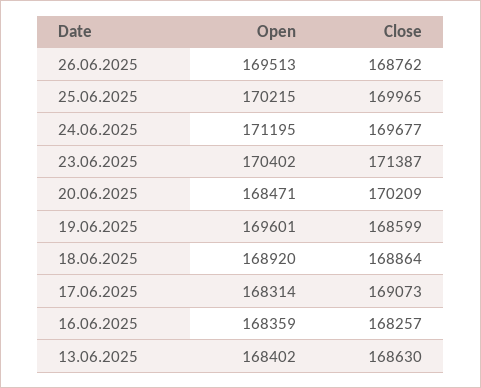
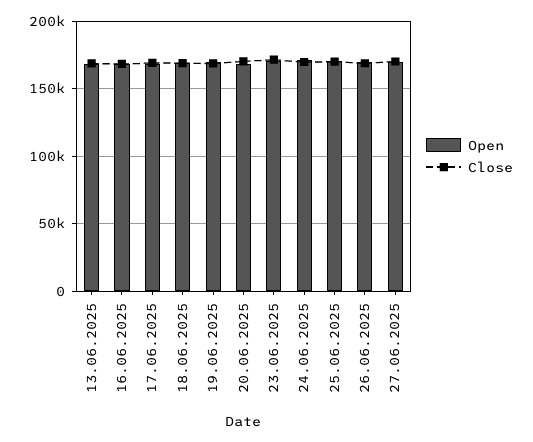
Open, 27.06.2025: none -> 170000
Close, 27.06.2025: none -> 170000

